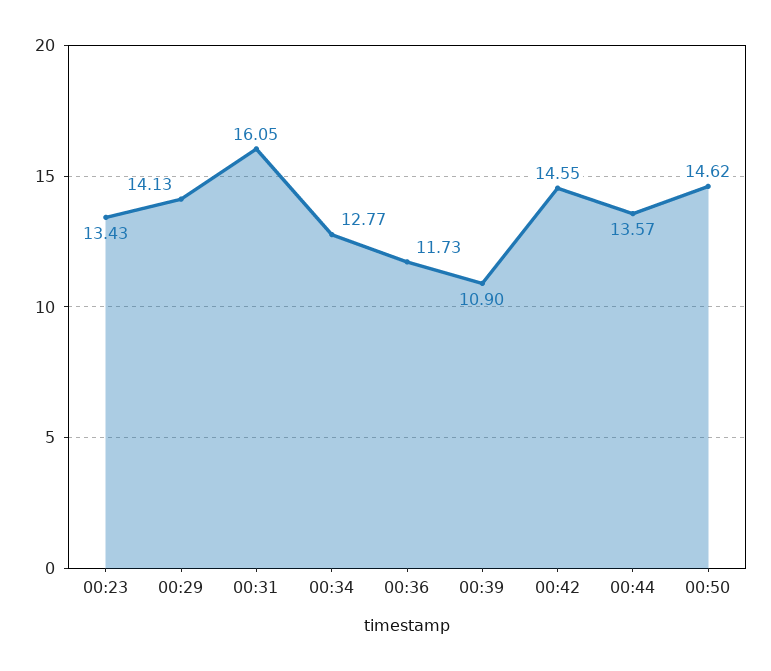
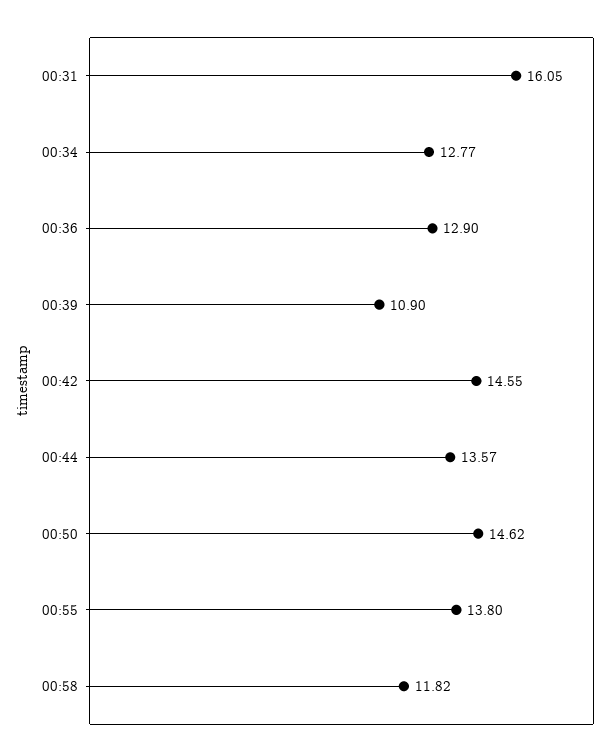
00:23: 13.43 -> none
00:29: 14.13 -> none
00:36: 11.73 -> 12.9
00:55: none -> 13.8
00:58: none -> 11.82

